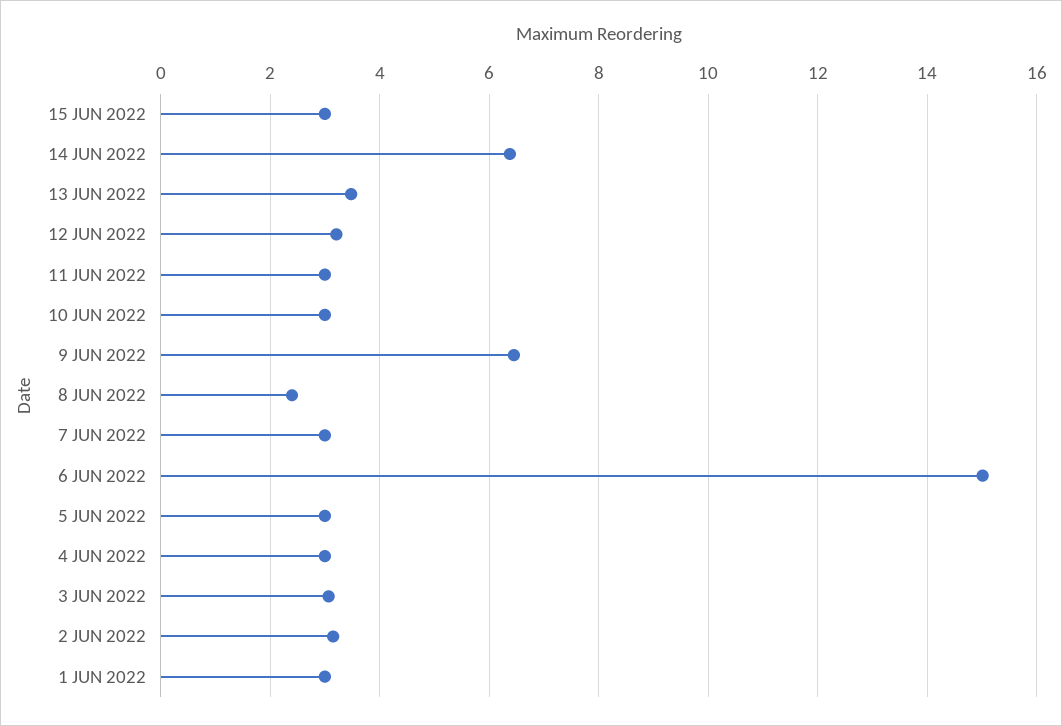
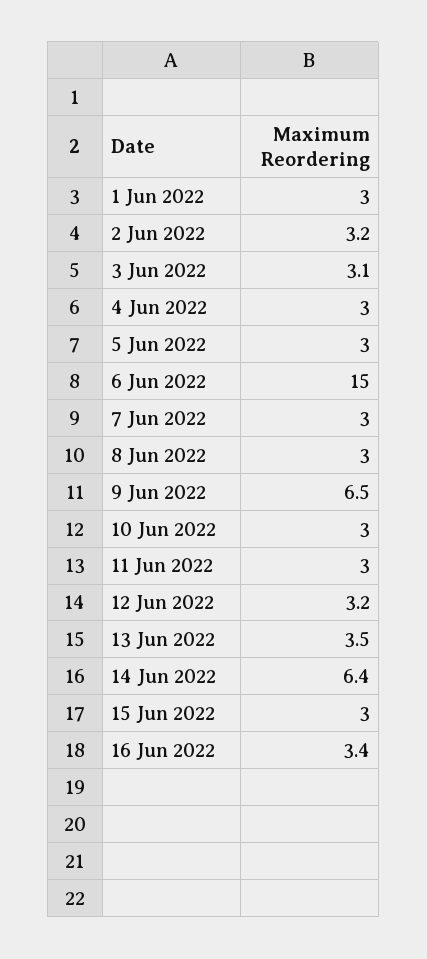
8 JUN 2022: 2.4 -> 3
16 Jun 2022: none -> 3.4

